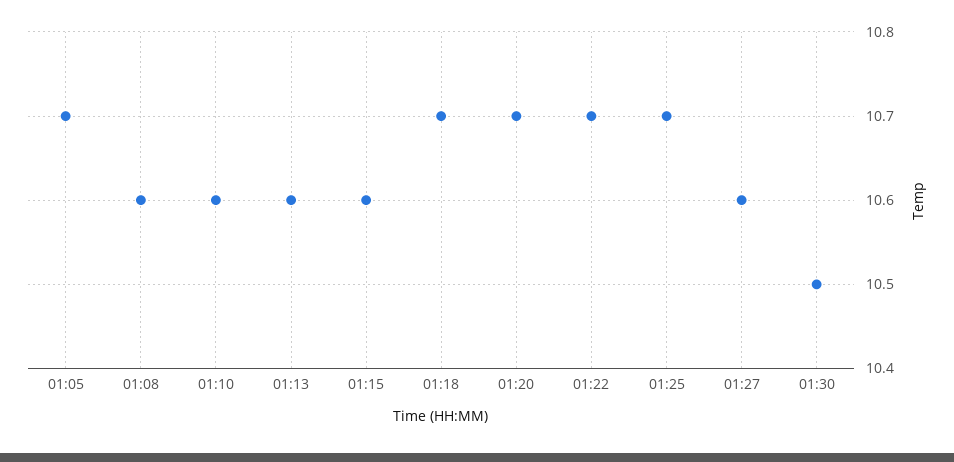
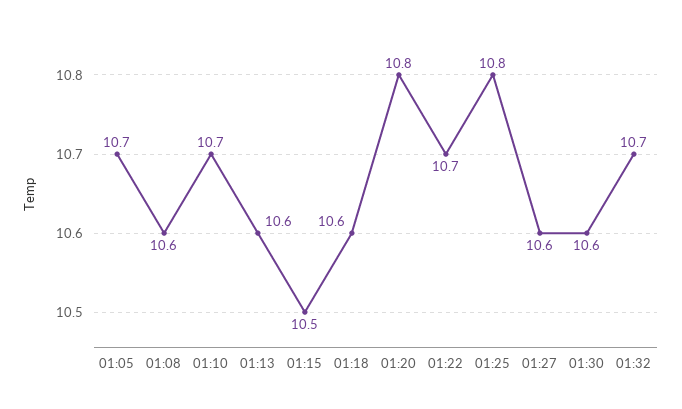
01:10: 10.6 -> 10.7
01:15: 10.6 -> 10.5
01:18: 10.7 -> 10.6
01:20: 10.7 -> 10.8
01:25: 10.7 -> 10.8
01:30: 10.5 -> 10.6
01:32: none -> 10.7

